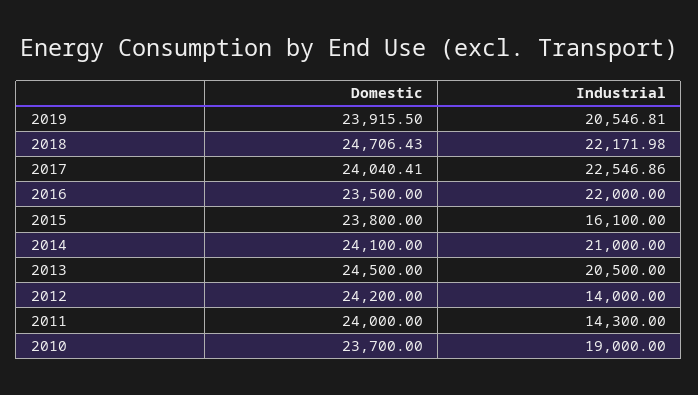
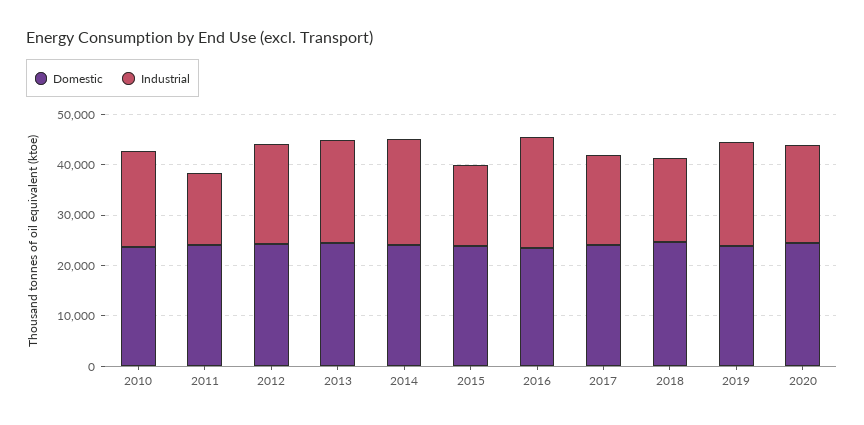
Industrial, 2018: 22171.98 -> 16000
Industrial, 2017: 22546.86 -> 18000
Industrial, 2012: 14000 -> 20000
Domestic, 2020: none -> 24000
Industrial, 2020: none -> 20000

